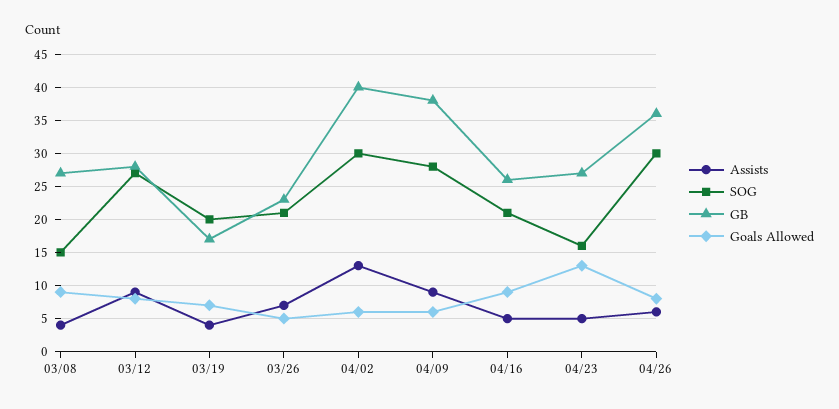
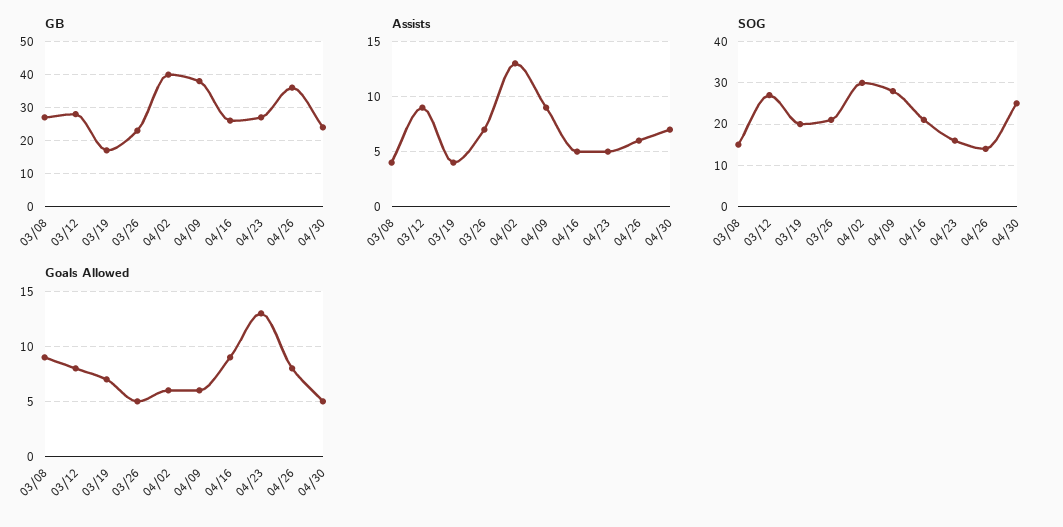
SOG, 04/26: 30 -> 15
GB, 04/30: none -> 25
Assists, 04/30: none -> 7
SOG, 04/30: none -> 25
Goals Allowed, 04/30: none -> 5

